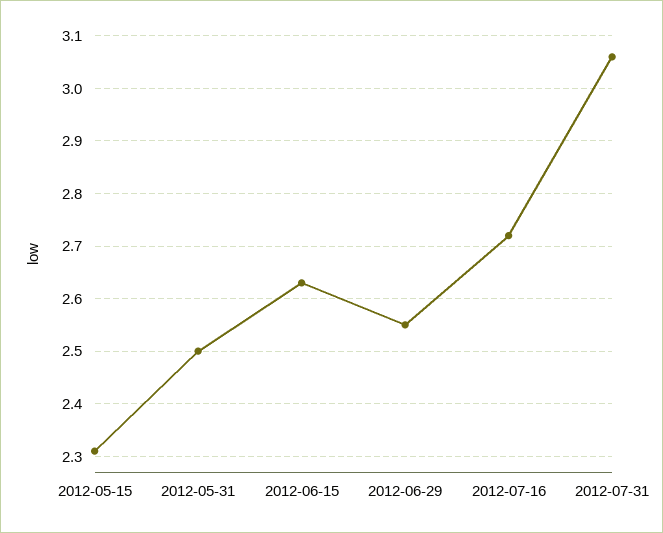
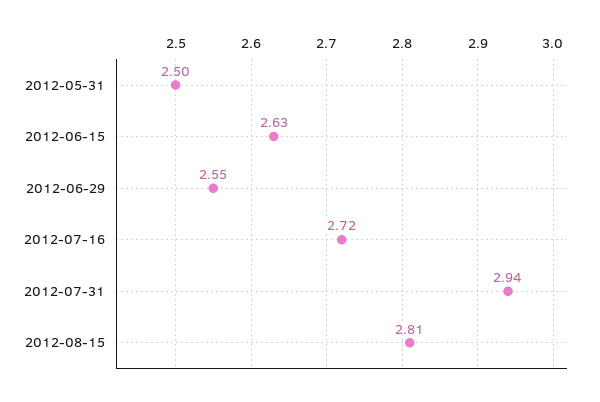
2012-05-15: 2.3 -> none
2012-07-31: 3.05 -> 2.94
2012-08-15: none -> 2.81

